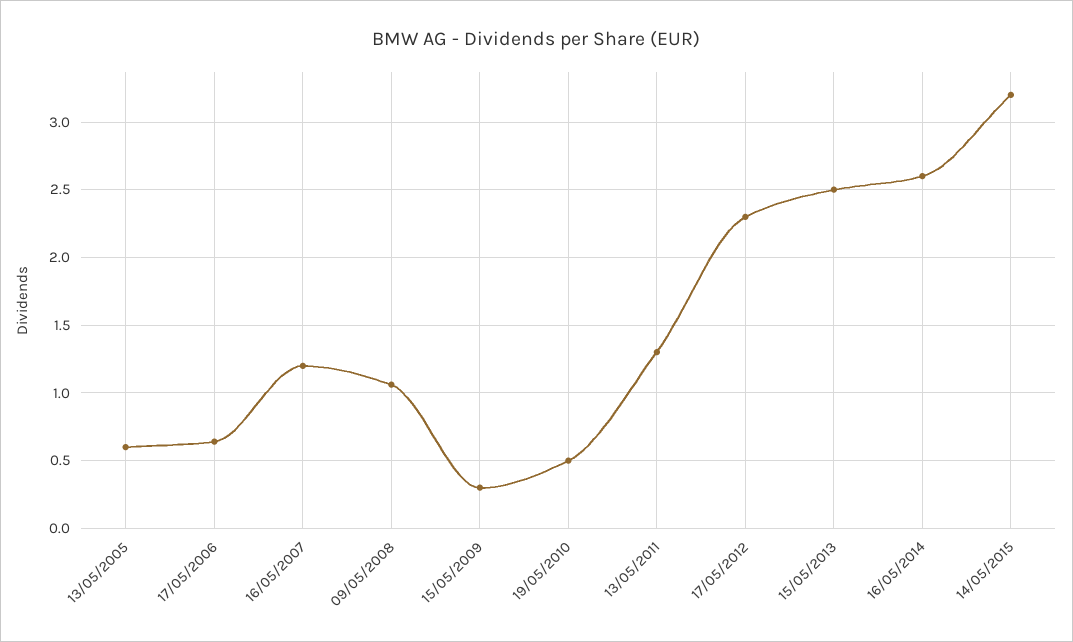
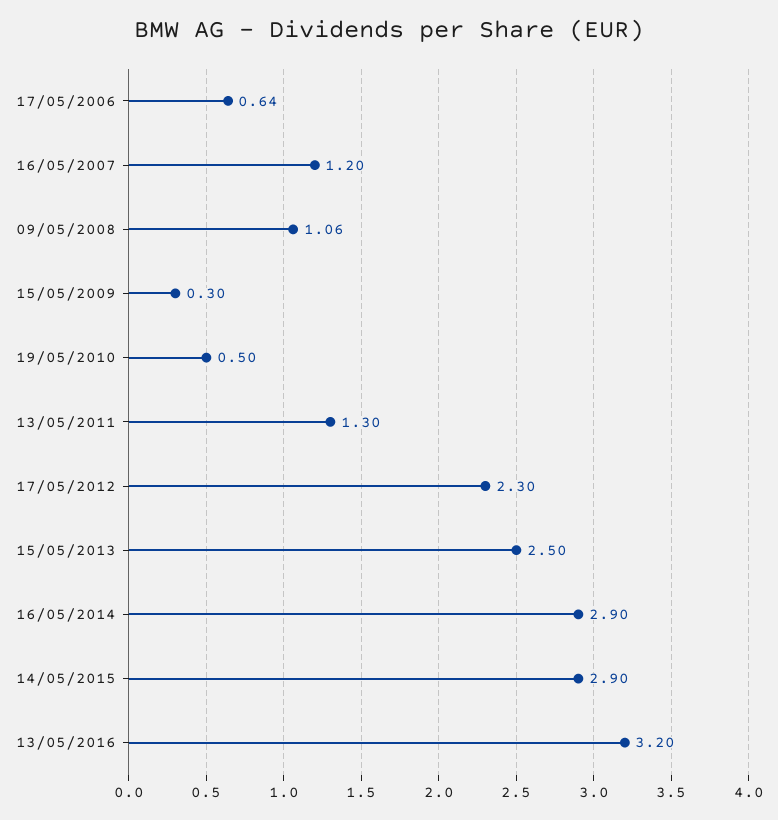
13/05/2005: 0.6 -> none
16/05/2014: 2.6 -> 2.9
14/05/2015: 3.2 -> 2.9
13/05/2016: none -> 3.2

